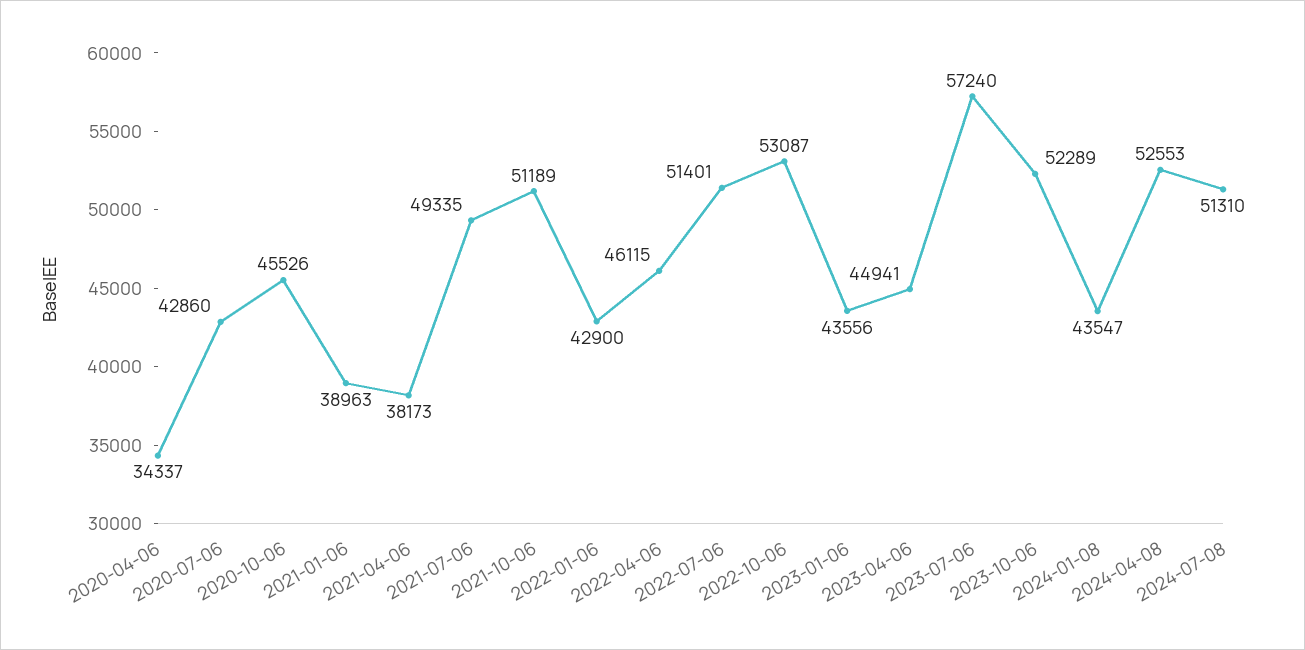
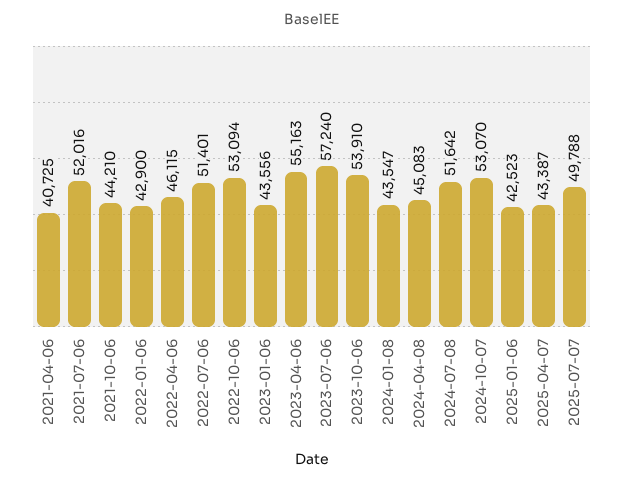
2020-04-06: 34337 -> none
2020-07-06: 42860 -> none
2020-10-06: 45526 -> none
2021-01-06: 38963 -> none
2021-04-06: 38173 -> 40725
2021-07-06: 49335 -> 52016
2021-10-06: 51189 -> 44210
2022-10-06: 53087 -> 53094
2023-04-06: 44941 -> 55163
2023-10-06: 52289 -> 53910
2024-04-08: 52553 -> 45083
2024-07-08: 51310 -> 51642
2024-10-07: none -> 53070
2025-01-06: none -> 42523
2025-04-07: none -> 43387
2025-07-07: none -> 49788

